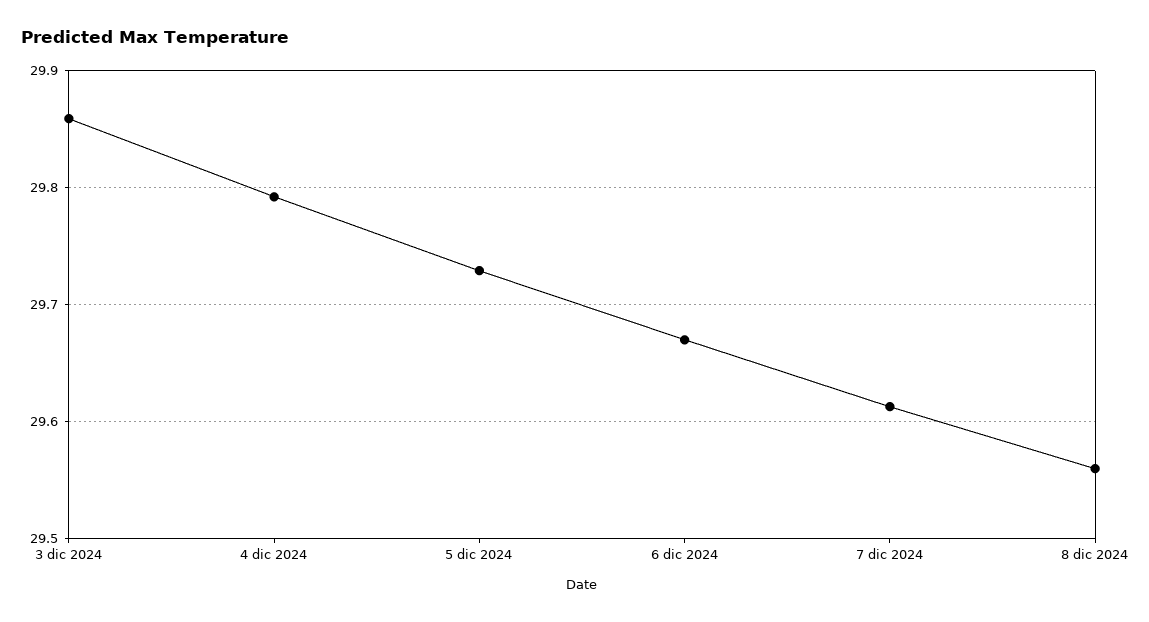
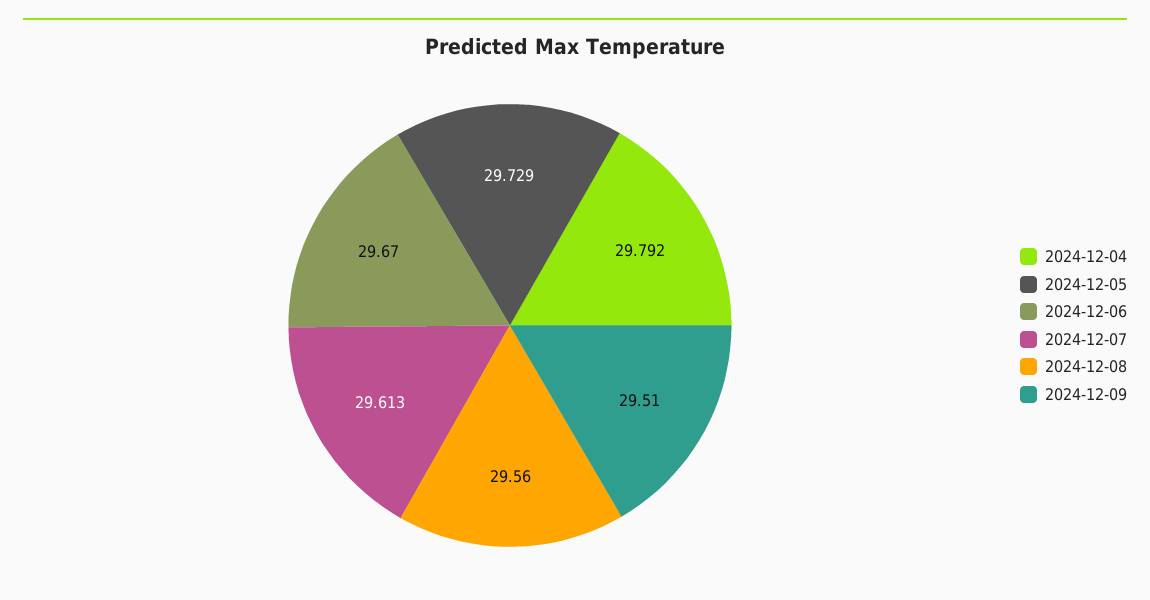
3 dic 2024: 29.86 -> none
2024-12-09: none -> 29.51

